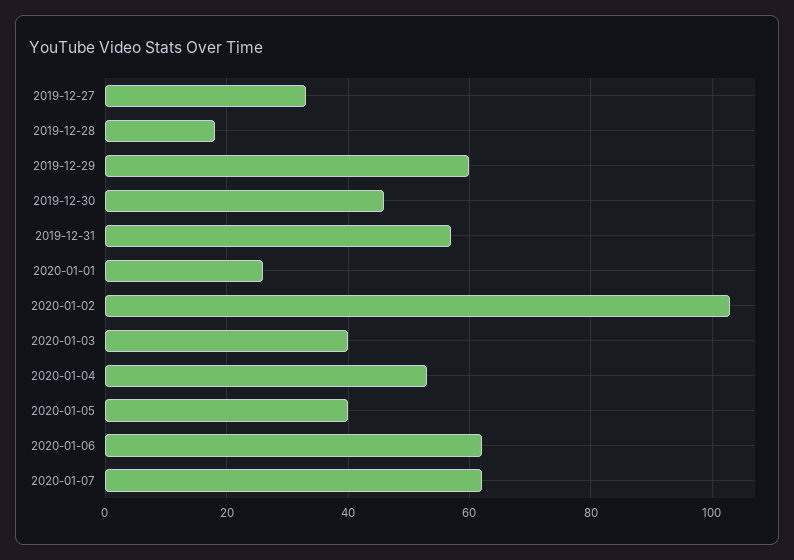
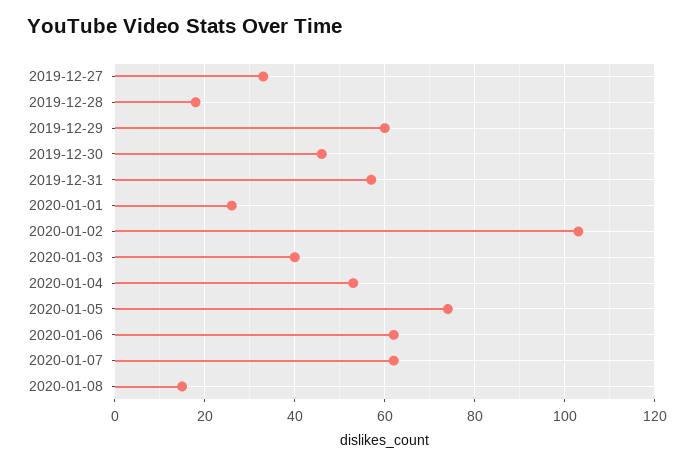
2020-01-05: 40 -> 75
2020-01-08: none -> 15

